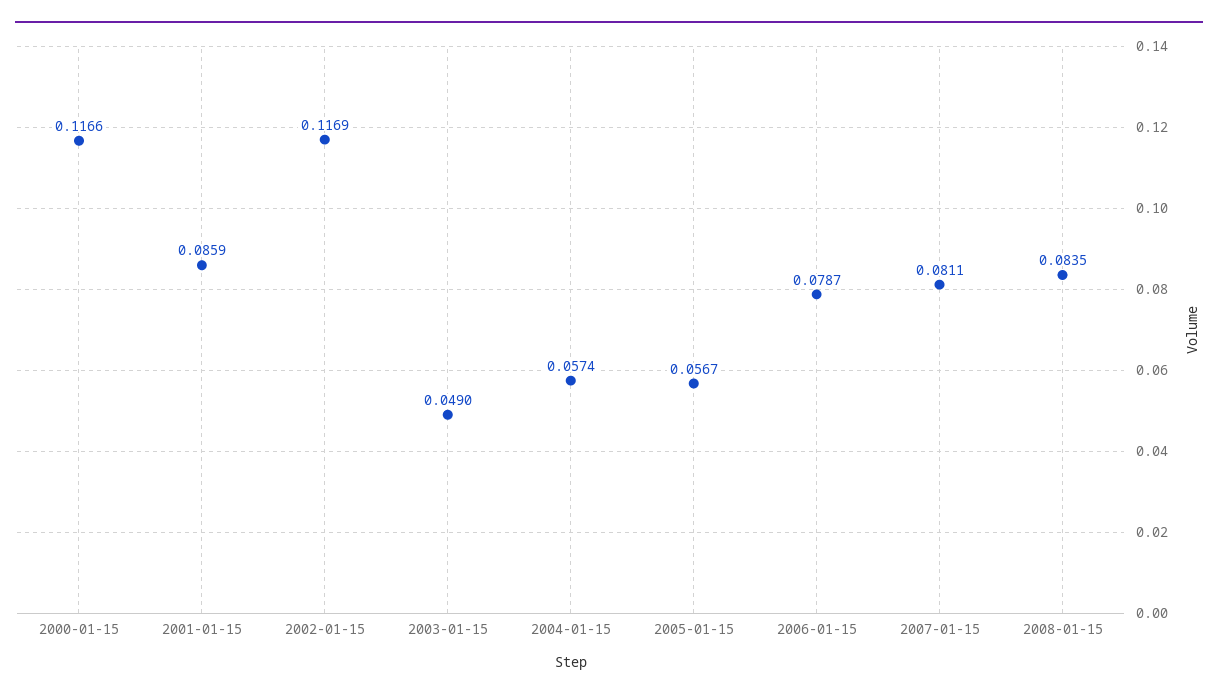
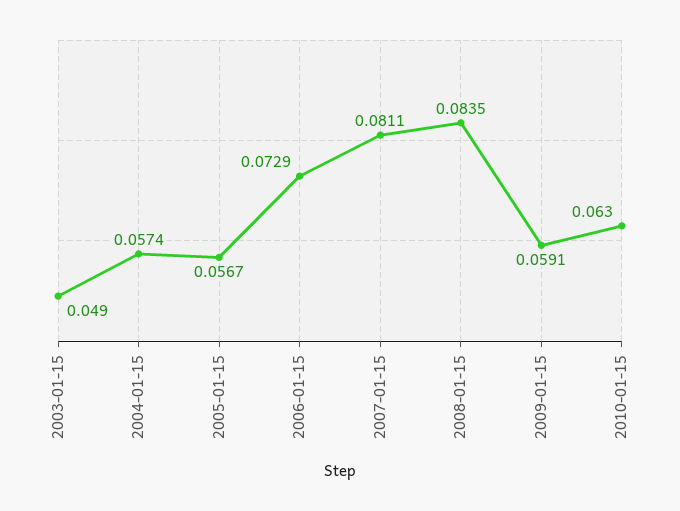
2000-01-15: 0.1166 -> none
2001-01-15: 0.0859 -> none
2002-01-15: 0.1169 -> none
2006-01-15: 0.0787 -> 0.0729
2009-01-15: none -> 0.0591
2010-01-15: none -> 0.063

